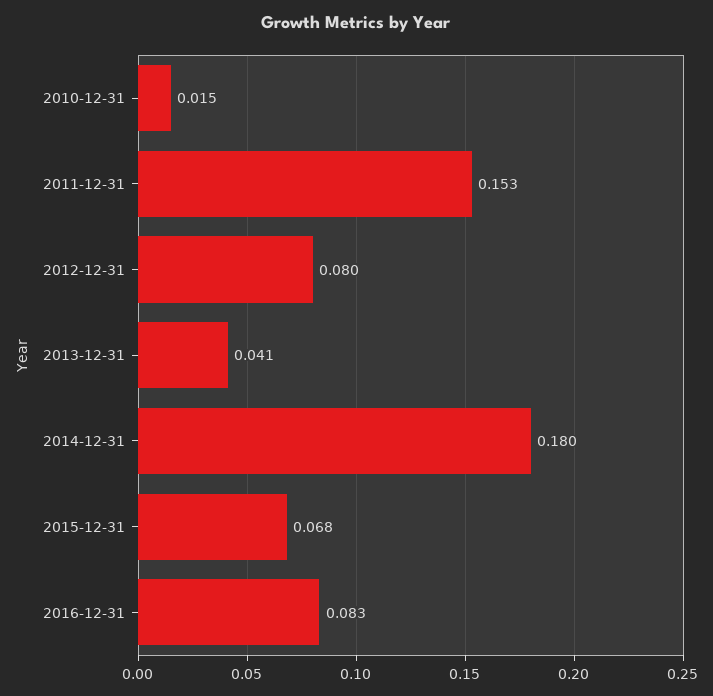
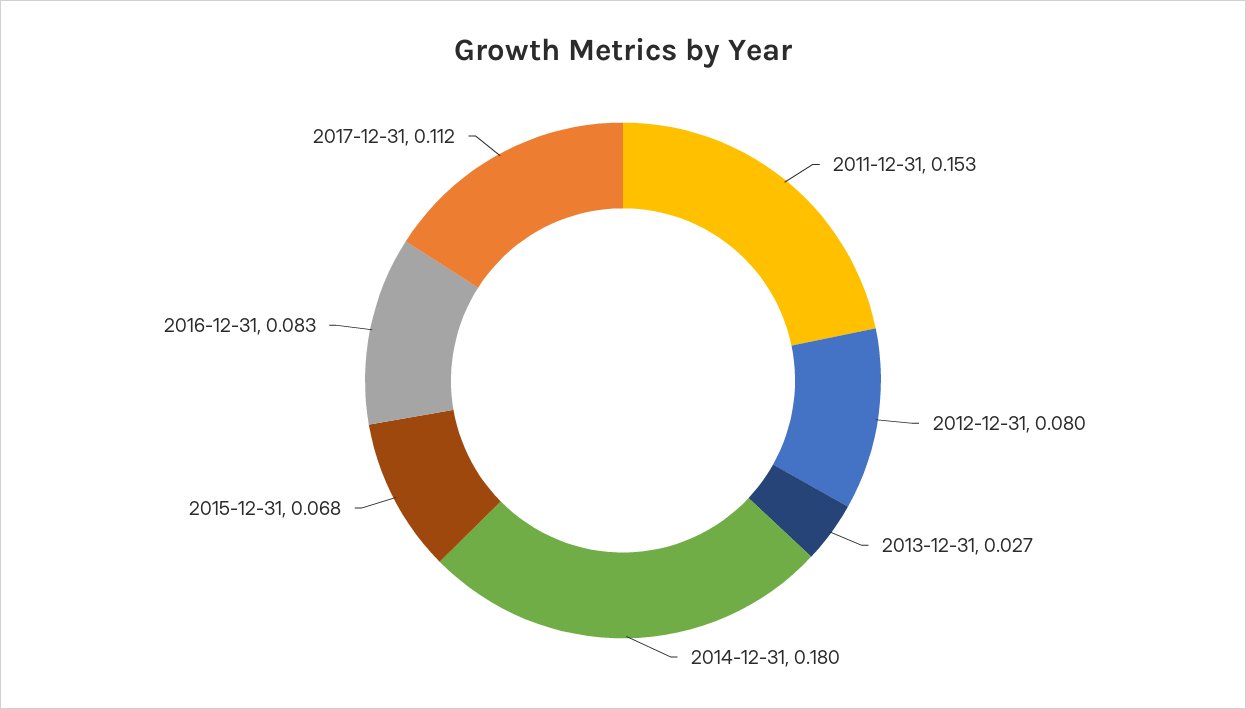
2010-12-31: 0.015 -> none
2013-12-31: 0.041 -> 0.027
2017-12-31: none -> 0.112

